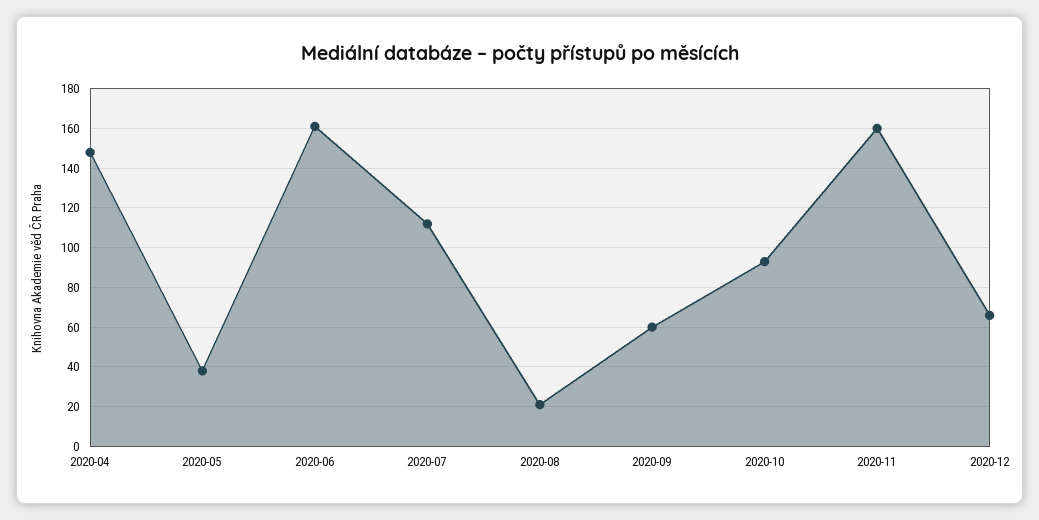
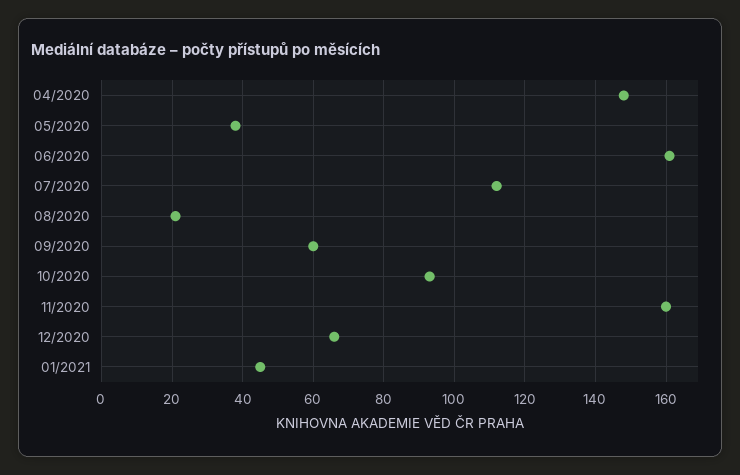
01/2021: none -> 45

